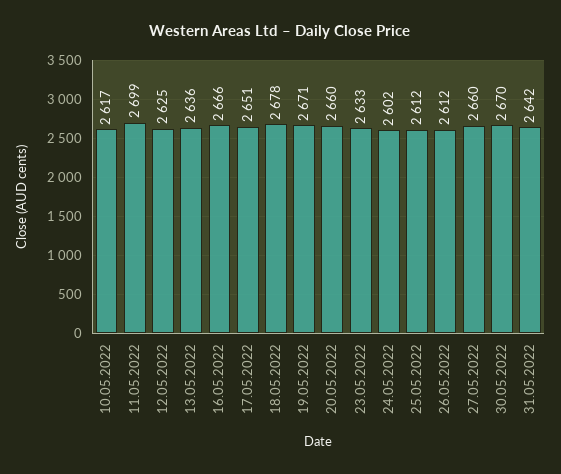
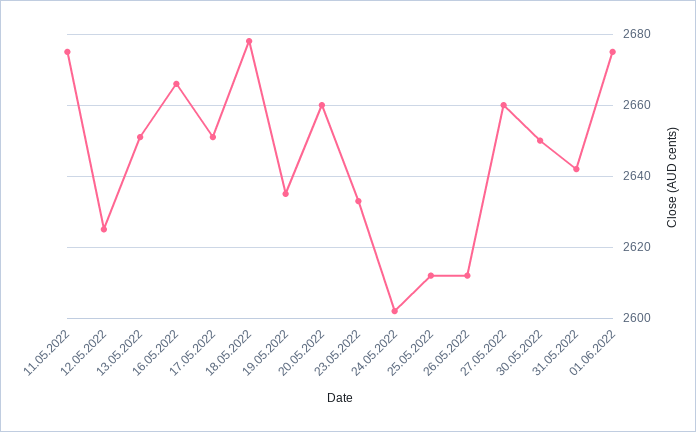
10.05.2022: 2617 -> none
11.05.2022: 2699 -> 2675
13.05.2022: 2636 -> 2650
19.05.2022: 2671 -> 2635
30.05.2022: 2670 -> 2650
01.06.2022: none -> 2675

